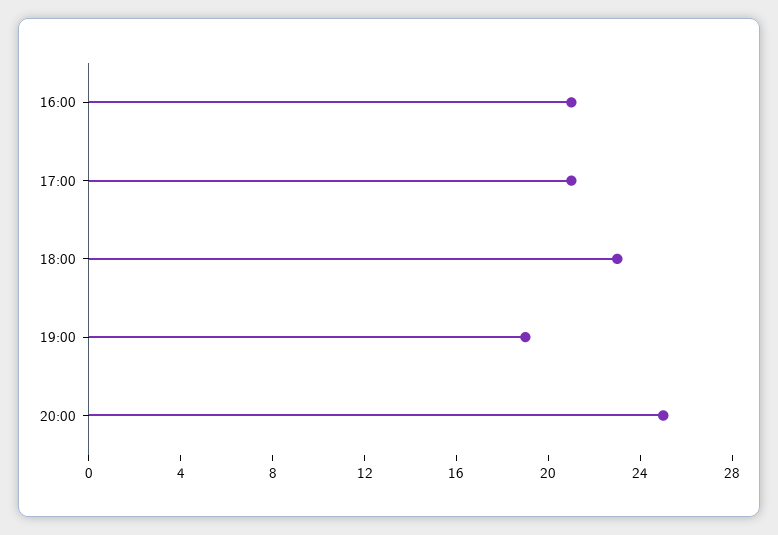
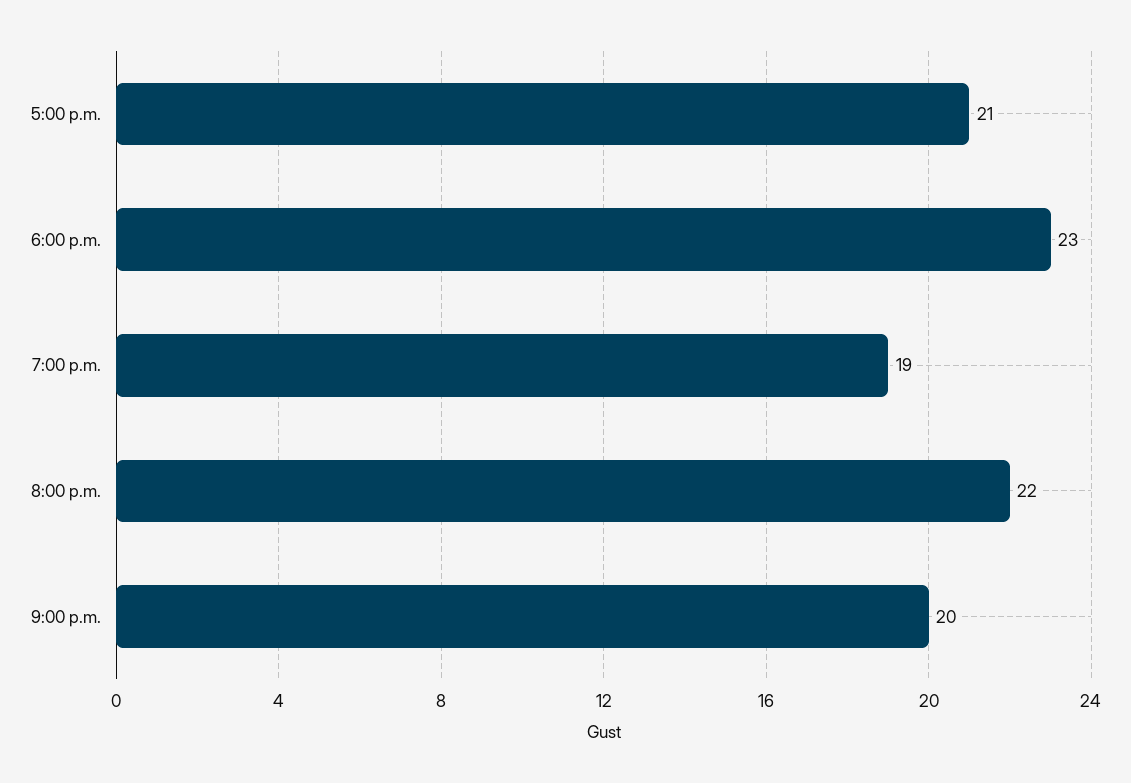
16:00: 21 -> none
20:00: 25 -> 22
9:00 p.m.: none -> 20

